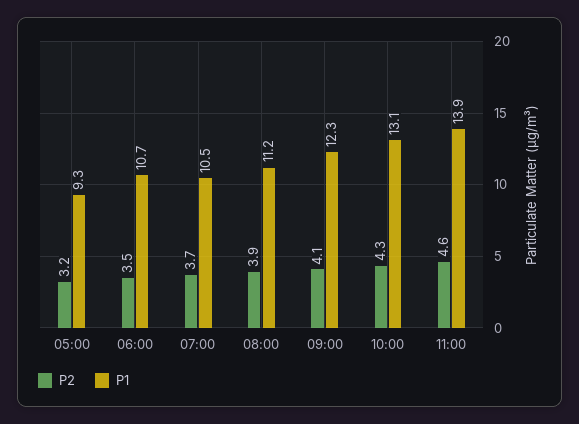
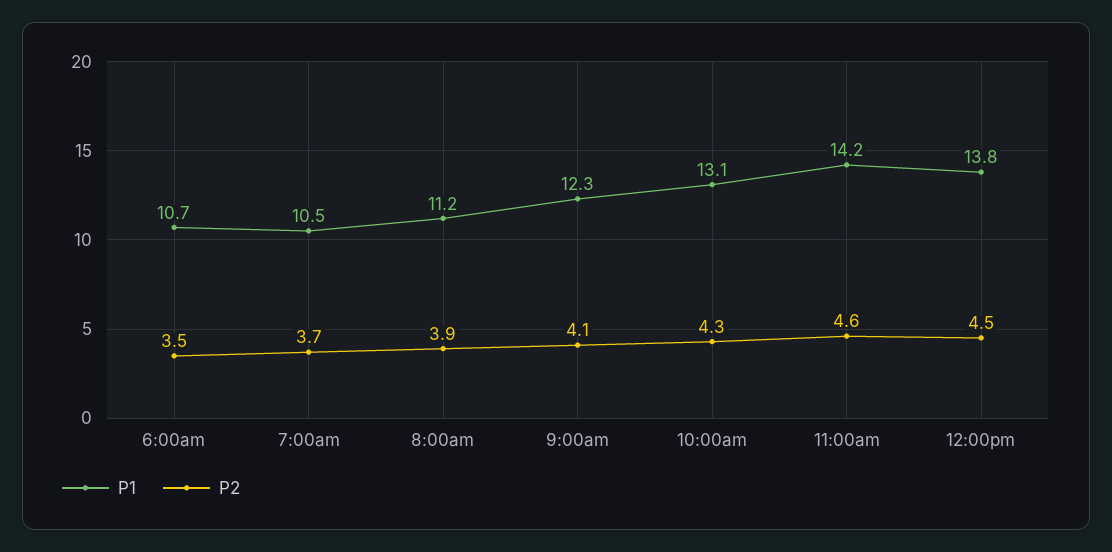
P2, 05:00: 3.2 -> none
P1, 05:00: 9.3 -> none
P1, 11:00: 13.9 -> 14.2
P1, 12:00pm: none -> 13.8
P2, 12:00pm: none -> 4.5

